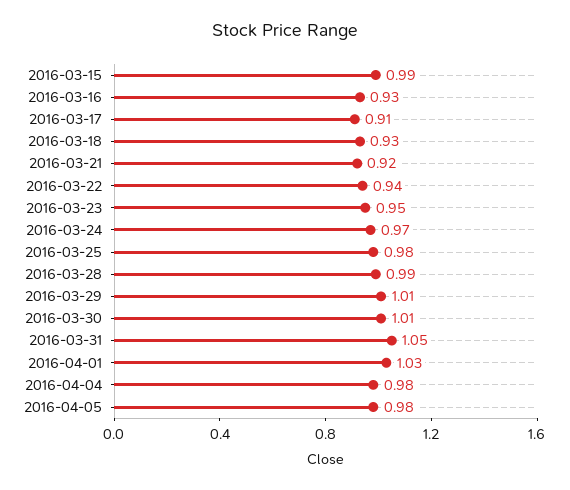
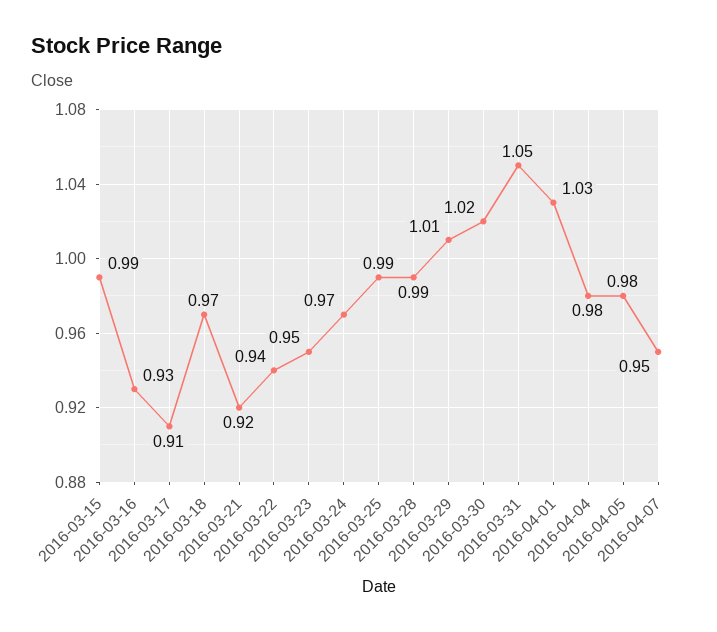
2016-03-18: 0.93 -> 0.97
2016-03-25: 0.98 -> 0.99
2016-03-30: 1.01 -> 1.02
2016-04-07: none -> 0.95

